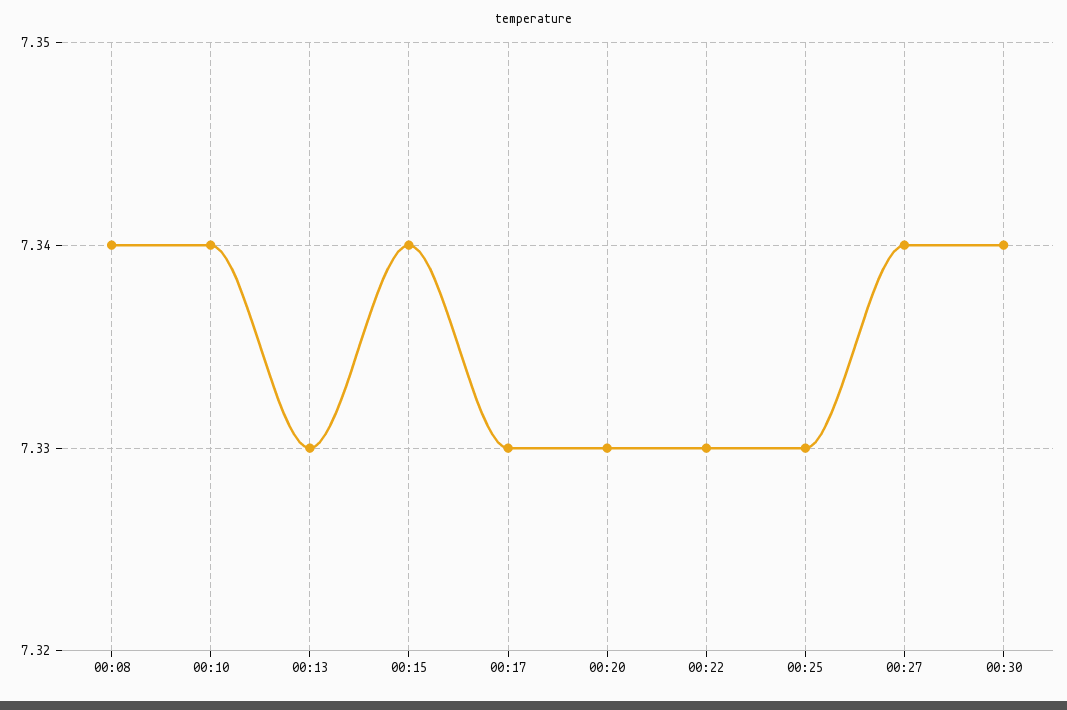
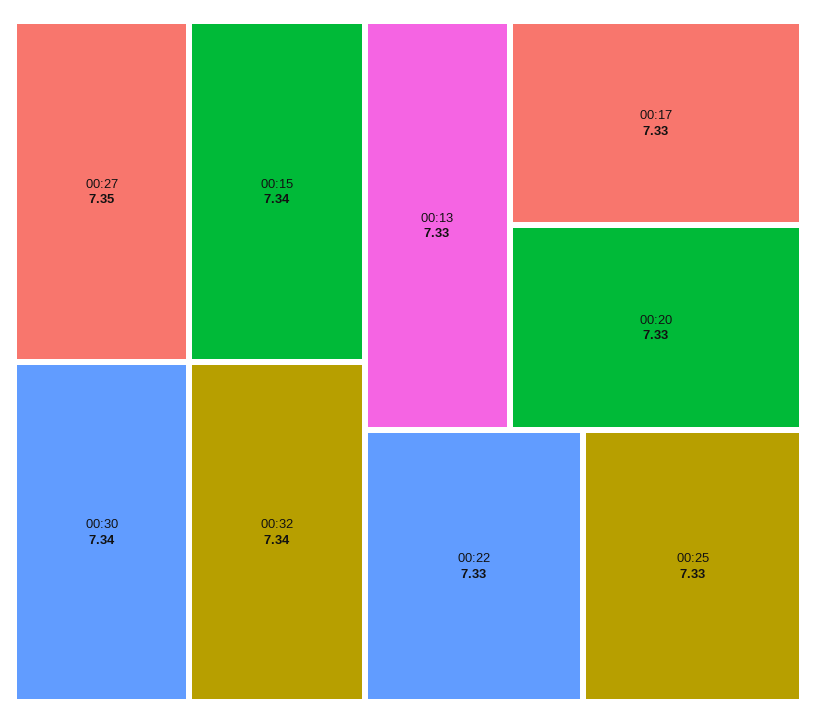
00:08: 7.34 -> none
00:10: 7.34 -> none
00:27: 7.34 -> 7.35
00:32: none -> 7.34

